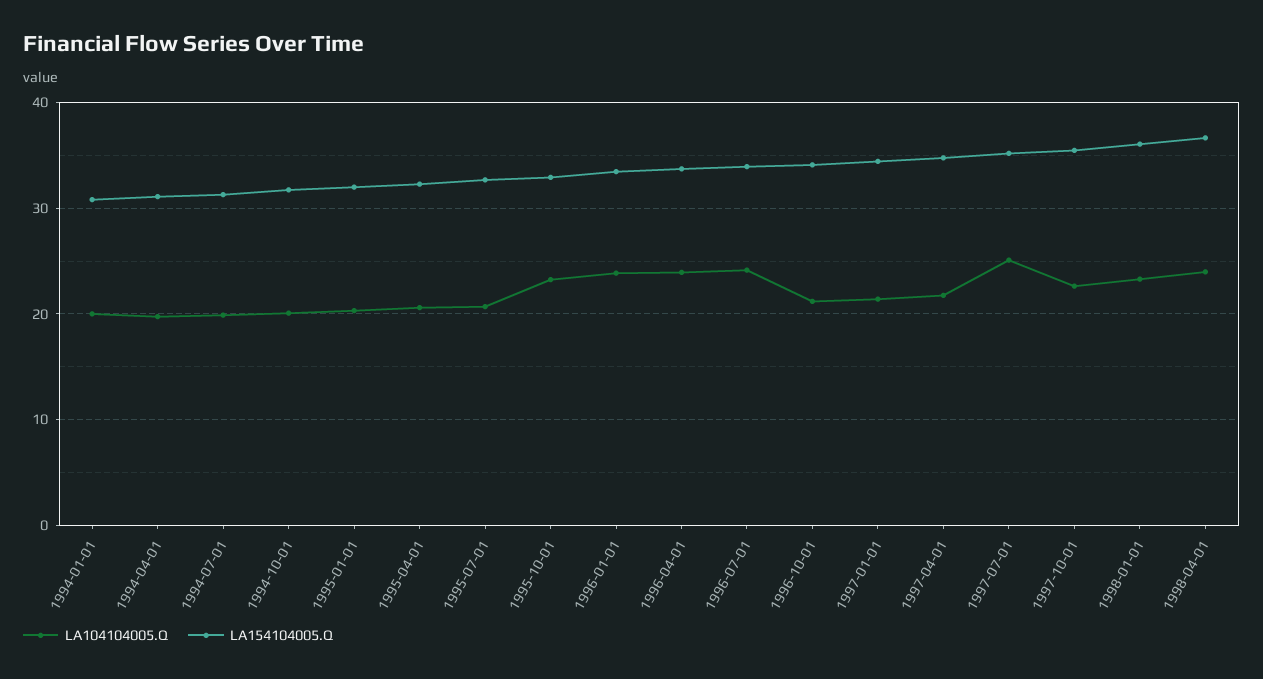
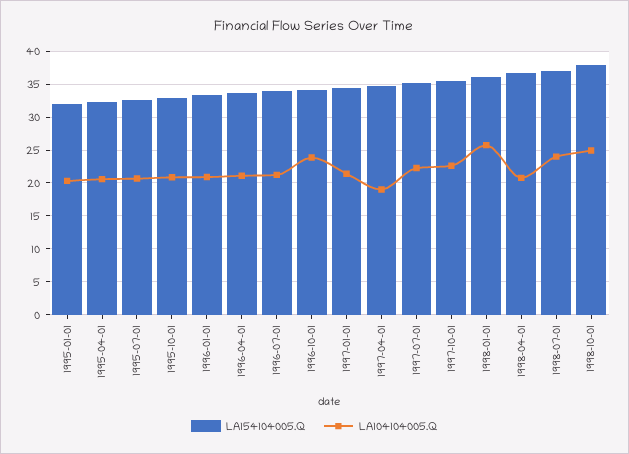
LA104104005.Q, 1994-01-01: 20 -> none
LA154104005.Q, 1994-01-01: 31 -> none
LA104104005.Q, 1994-04-01: 20 -> none
LA154104005.Q, 1994-04-01: 31 -> none
LA104104005.Q, 1994-07-01: 20 -> none
LA154104005.Q, 1994-07-01: 31 -> none
LA104104005.Q, 1994-10-01: 20 -> none
LA154104005.Q, 1994-10-01: 32 -> none
LA104104005.Q, 1995-10-01: 23 -> 21
LA104104005.Q, 1996-01-01: 24 -> 21
LA104104005.Q, 1996-04-01: 24 -> 21
LA104104005.Q, 1996-07-01: 24 -> 21
LA104104005.Q, 1996-10-01: 21 -> 24
LA104104005.Q, 1997-04-01: 22 -> 19
LA104104005.Q, 1997-07-01: 25 -> 22
LA104104005.Q, 1998-01-01: 23 -> 26
LA104104005.Q, 1998-04-01: 24 -> 21
LA154104005.Q, 1998-07-01: none -> 37
LA104104005.Q, 1998-07-01: none -> 24
LA154104005.Q, 1998-10-01: none -> 38
LA104104005.Q, 1998-10-01: none -> 25

